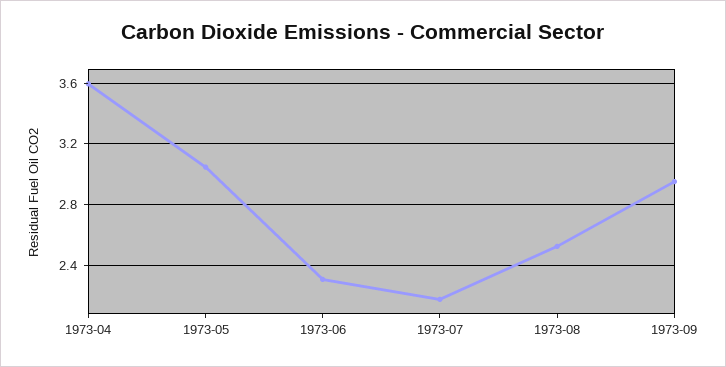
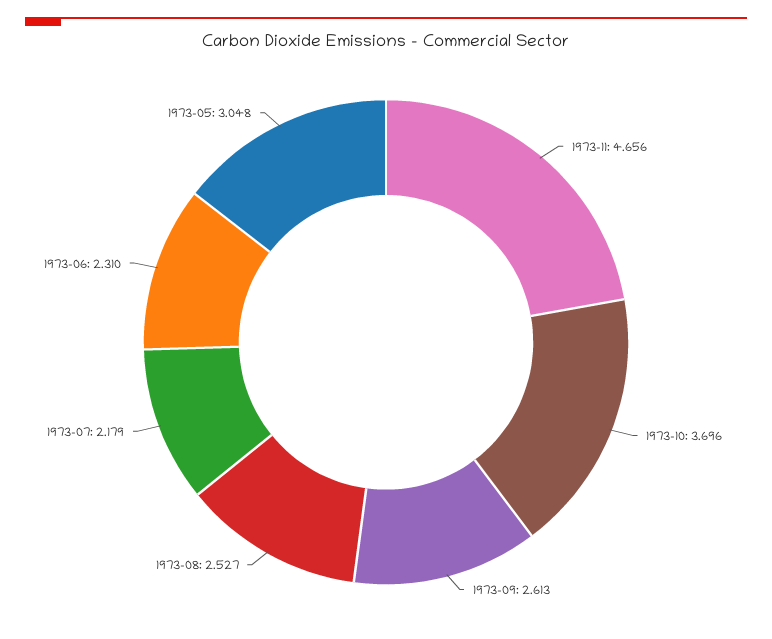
1973-04: 3.6 -> none
1973-09: 2.95 -> 2.613
1973-11: none -> 4.656
1973-10: none -> 3.696

